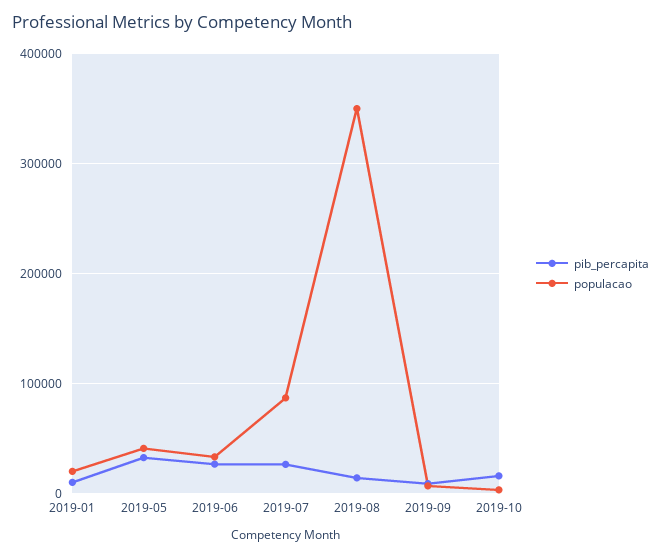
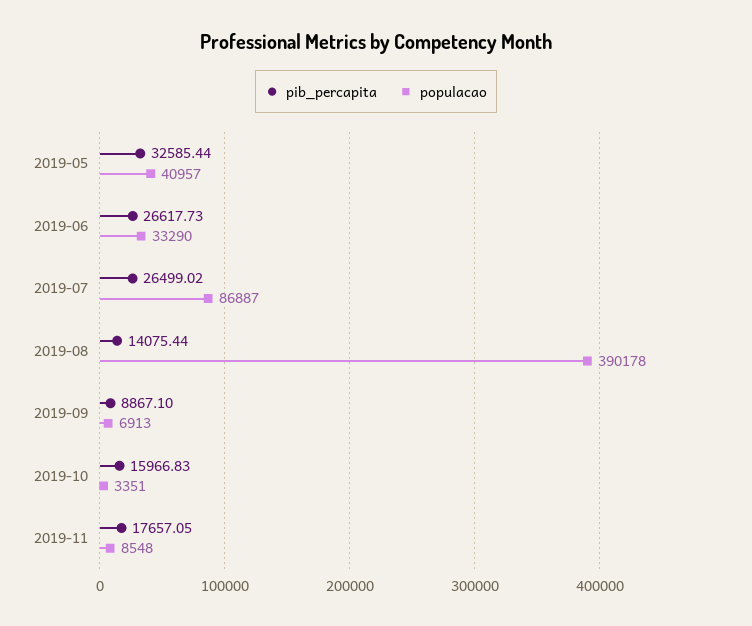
pib_percapita, 2019-01: 10000 -> none
populacao, 2019-01: 20000 -> none
populacao, 2019-08: 350000 -> 390178
pib_percapita, 2019-11: none -> 17657.05
populacao, 2019-11: none -> 8548

